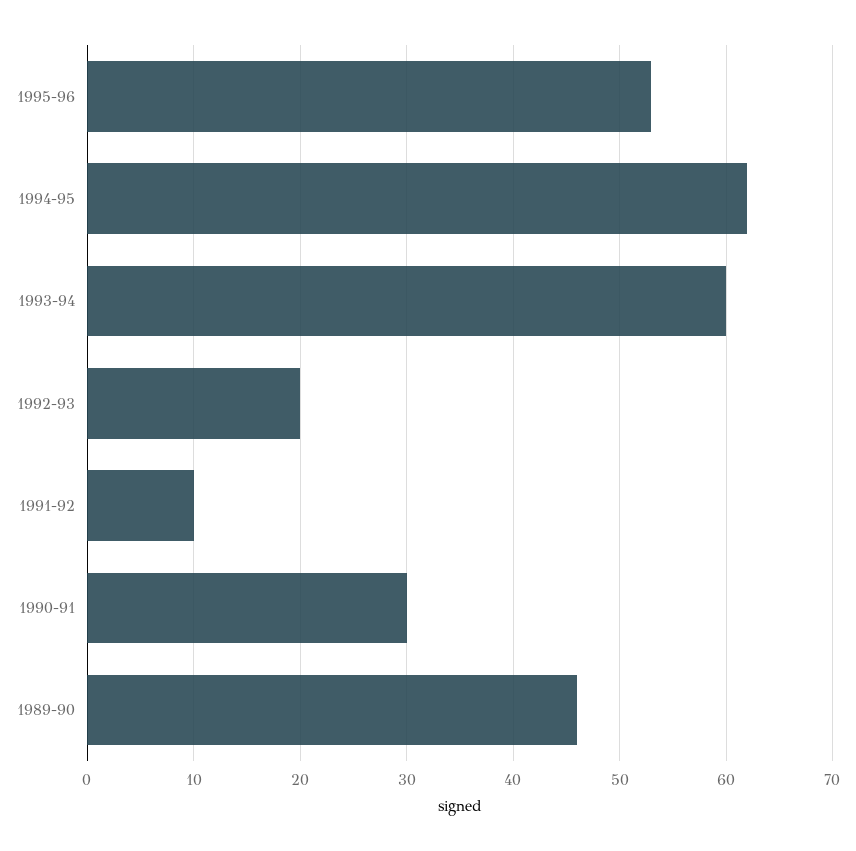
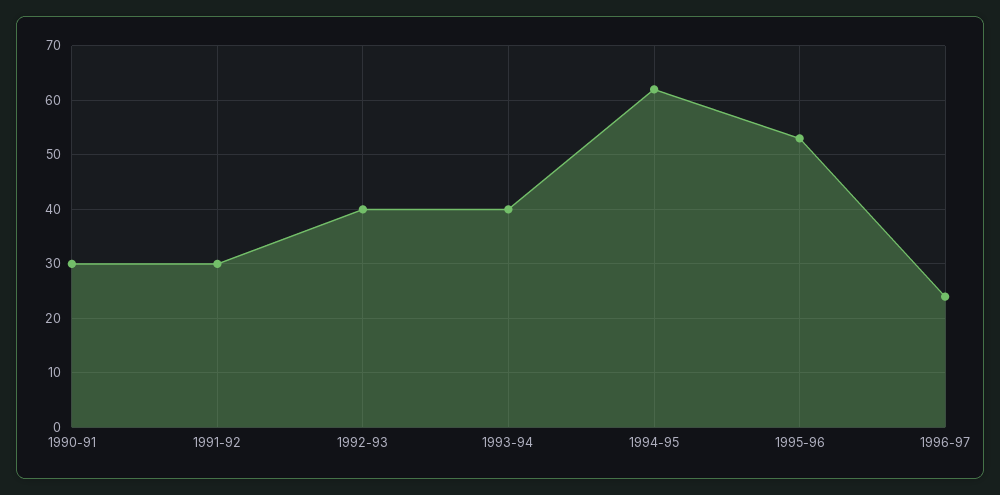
1993-94: 60 -> 40
1992-93: 20 -> 40
1991-92: 10 -> 30
1989-90: 46 -> none
1996-97: none -> 25

